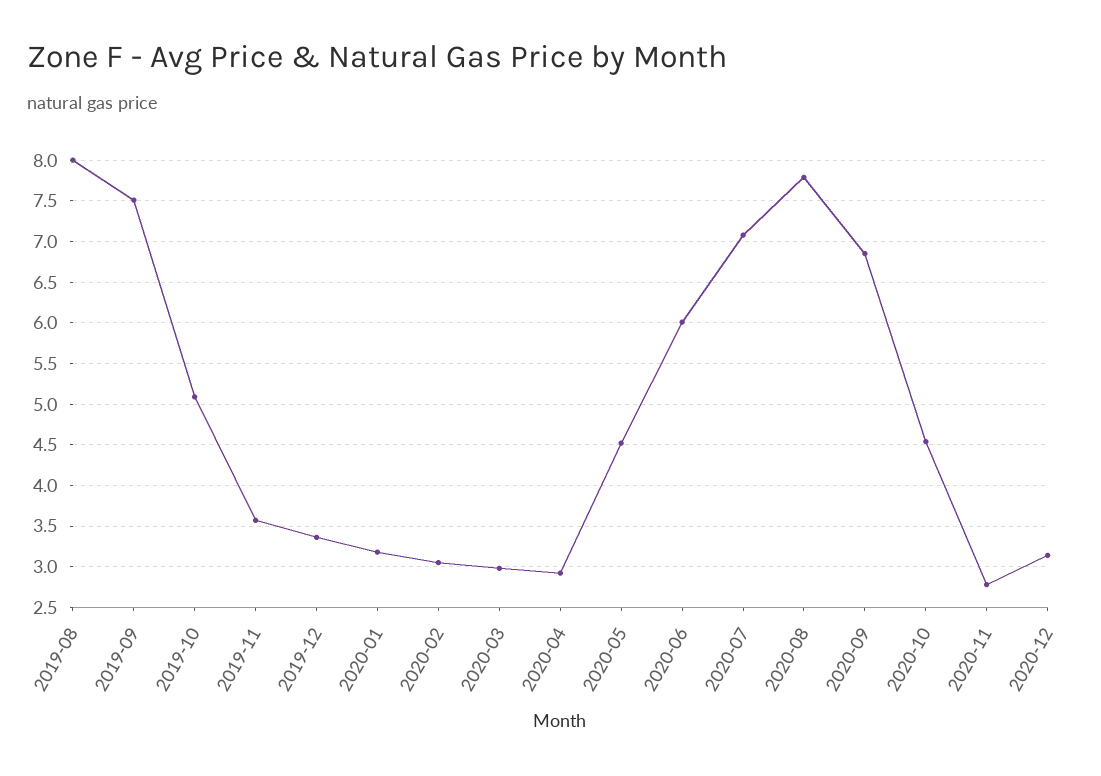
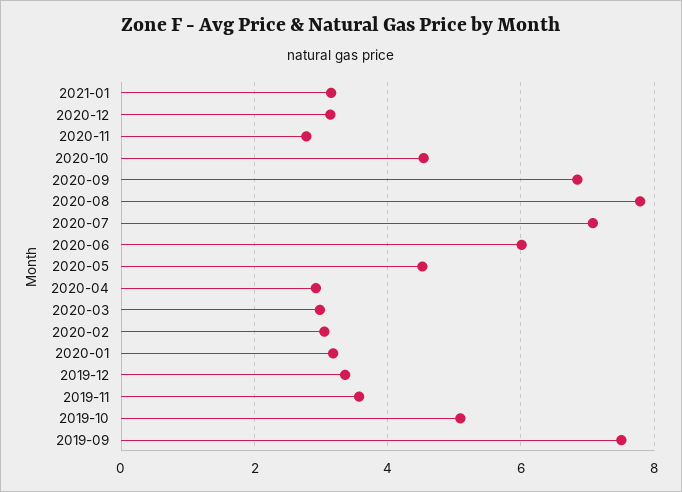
2019-08: 8 -> none
2021-01: none -> 3.2

